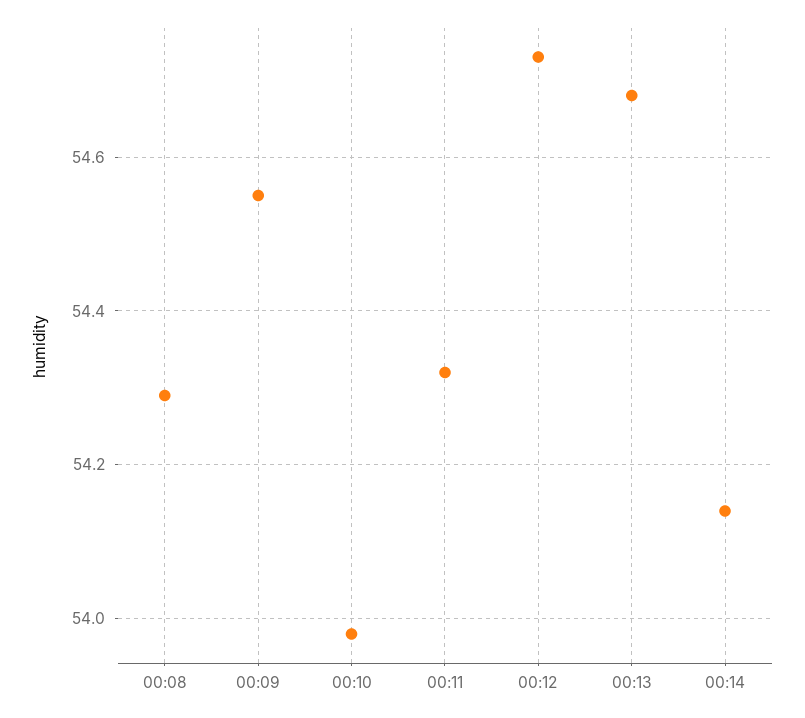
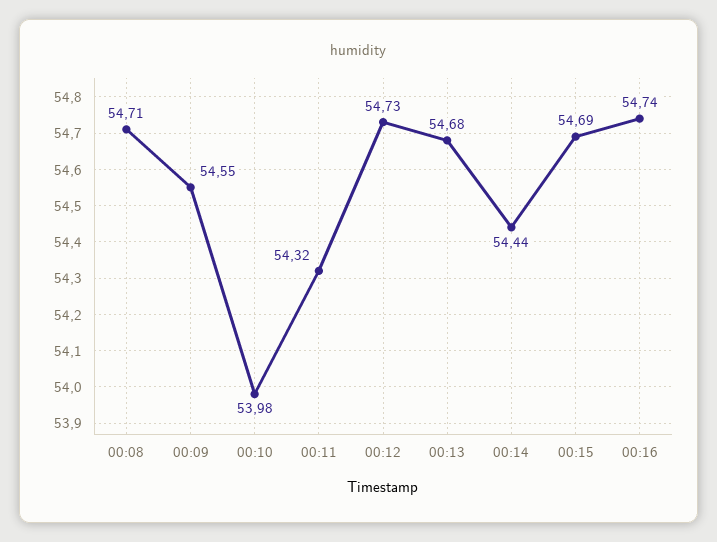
00:08: 54.3 -> 54.71
00:14: 54.15 -> 54.44
00:15: none -> 54.69
00:16: none -> 54.74

